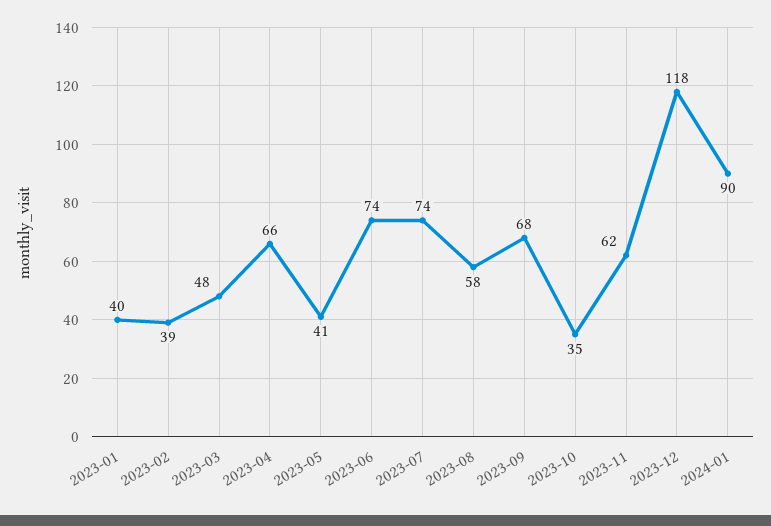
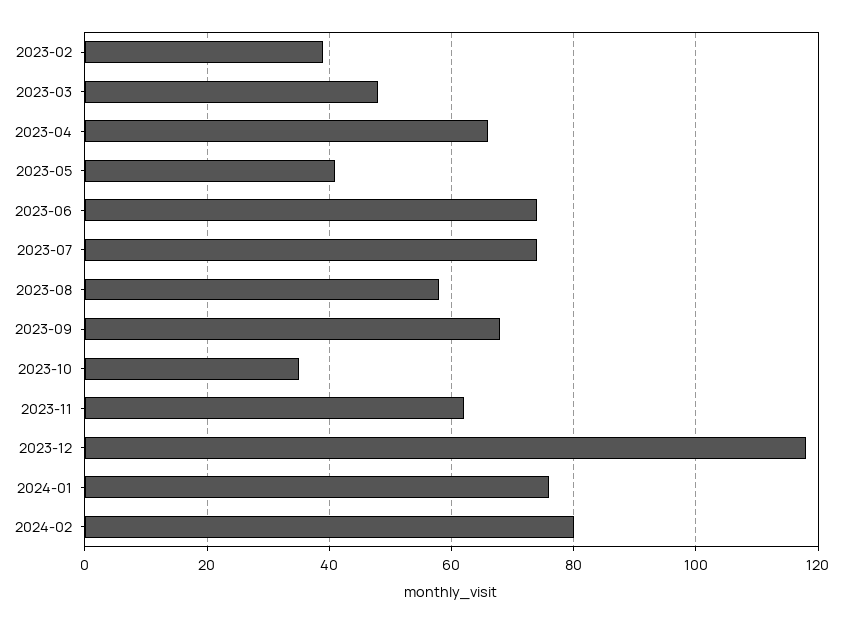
2023-01: 40 -> none
2024-01: 90 -> 75
2024-02: none -> 80

